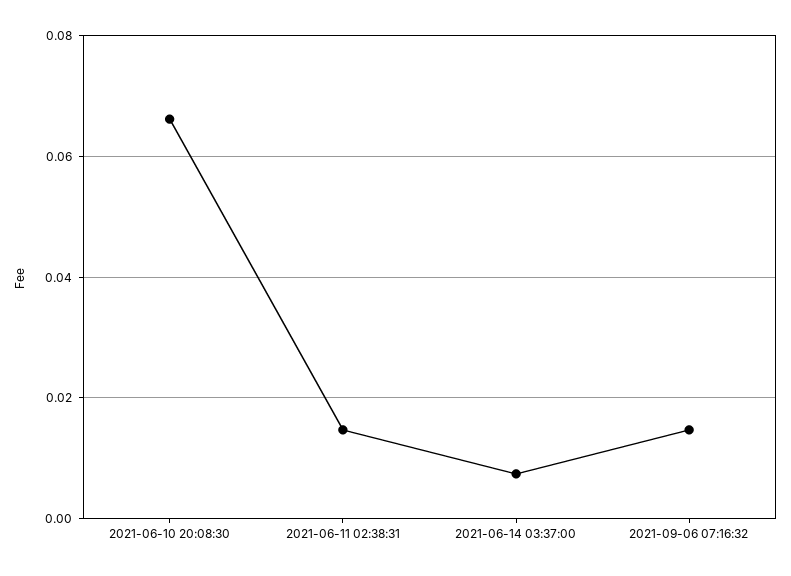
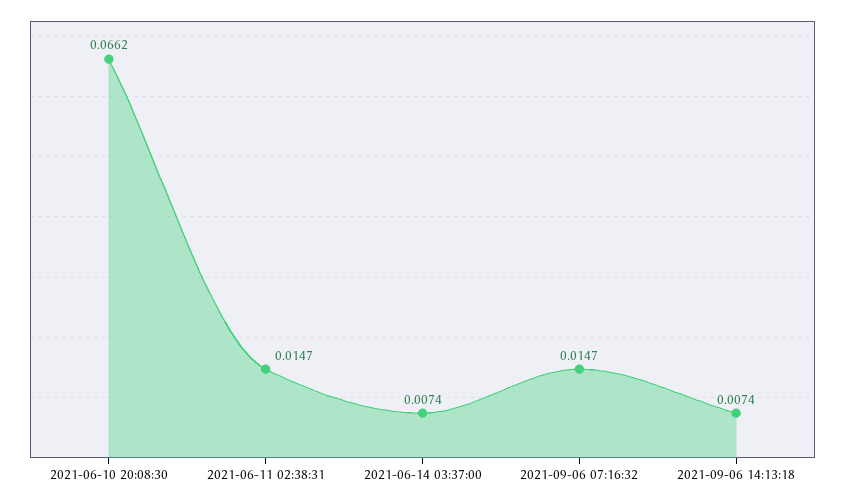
2021-09-06 14:13:18: none -> 0.0074

